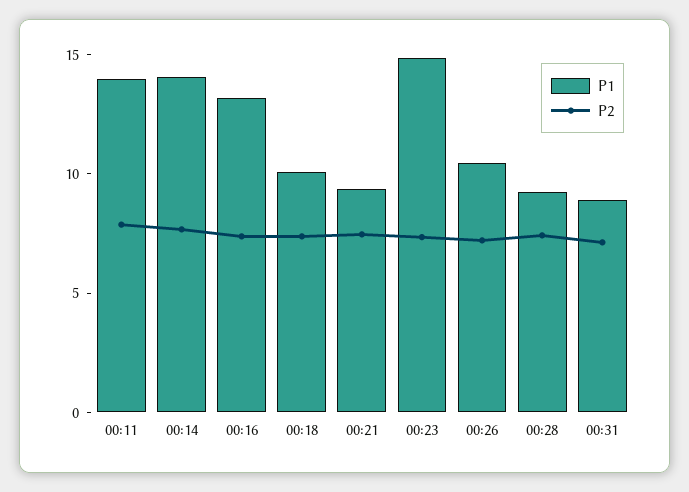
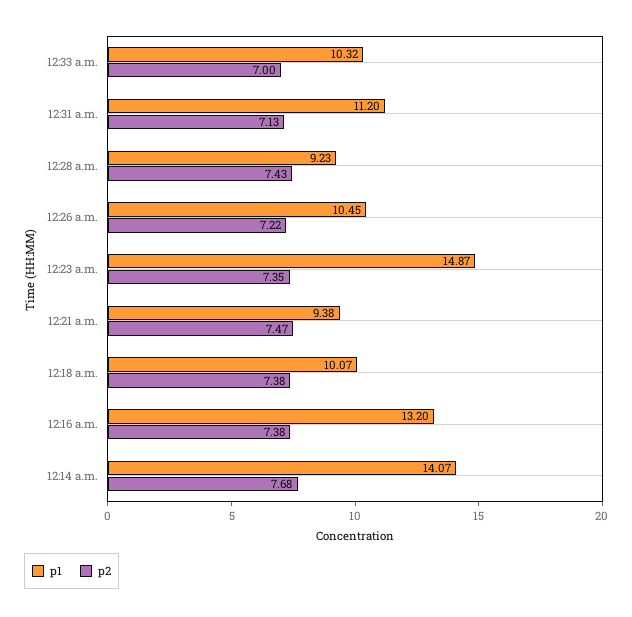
P1, 00:11: 14 -> none
P2, 00:11: 8 -> none
P1, 00:31: 9 -> 11.2
P1, 12:33 a.m.: none -> 10.32
P2, 12:33 a.m.: none -> 7

